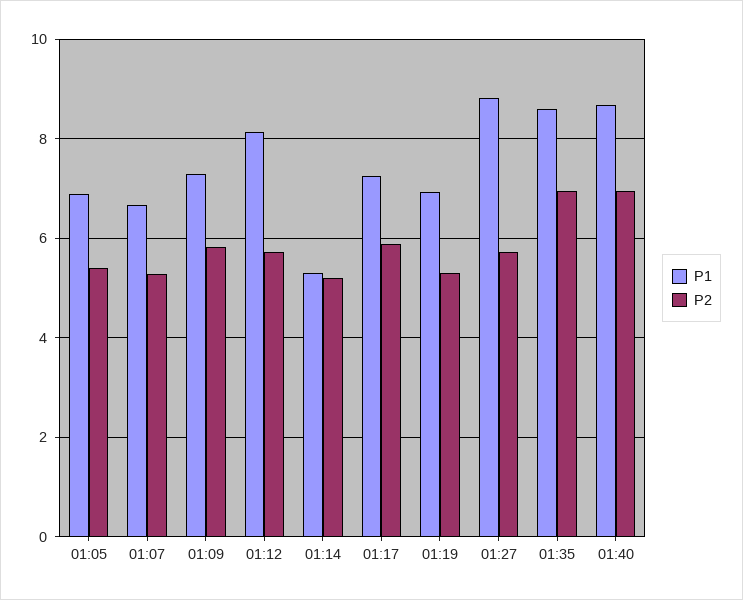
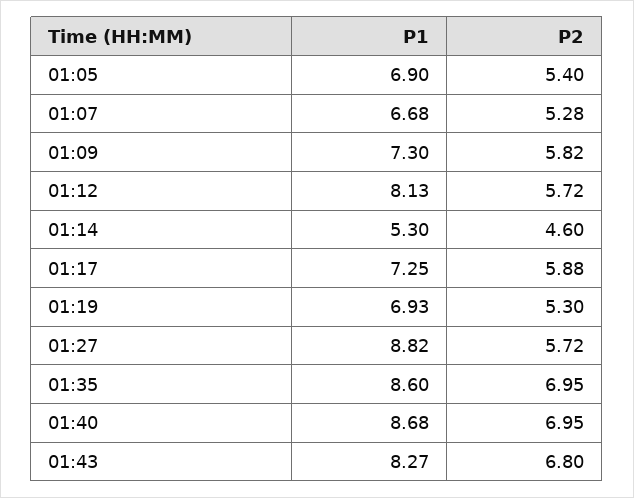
P2, 01:14: 5.2 -> 4.6
P1, 01:43: none -> 8.27
P2, 01:43: none -> 6.8

